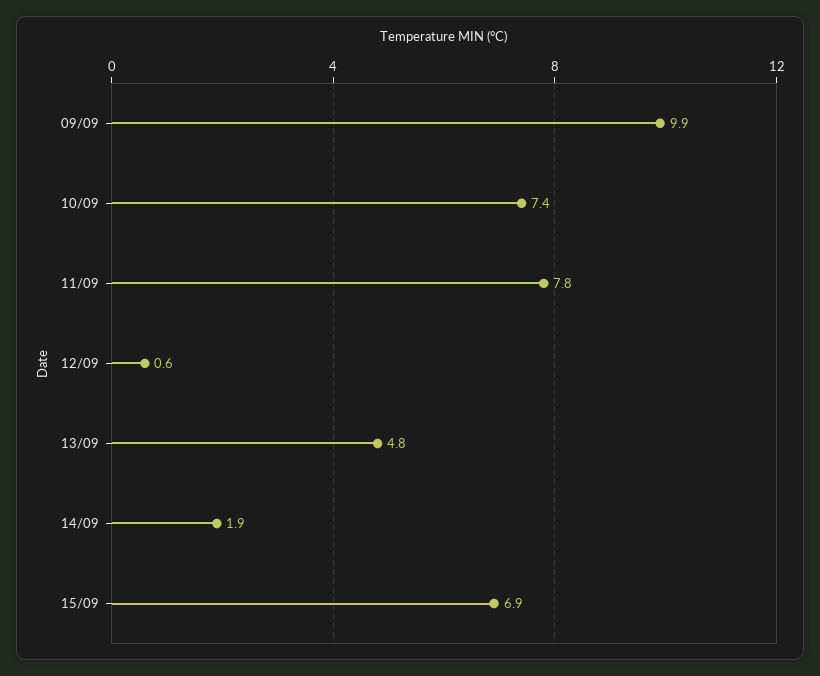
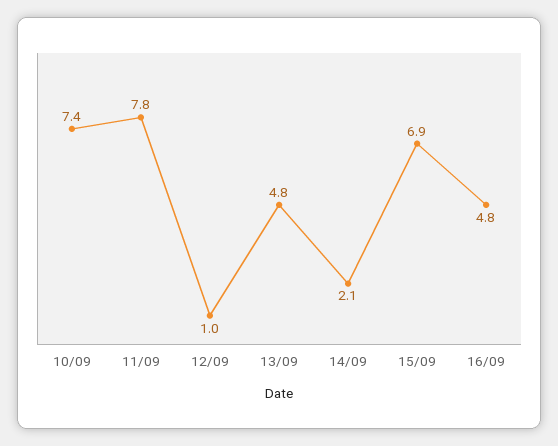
09/09: 9.9 -> none
12/09: 0.6 -> 1
14/09: 1.9 -> 2.1
16/09: none -> 4.8

